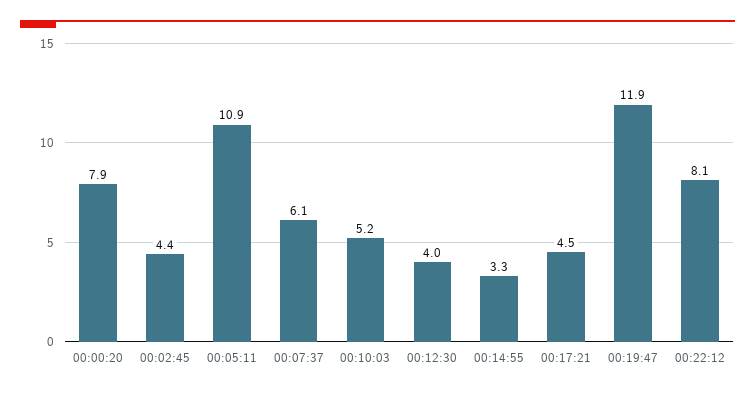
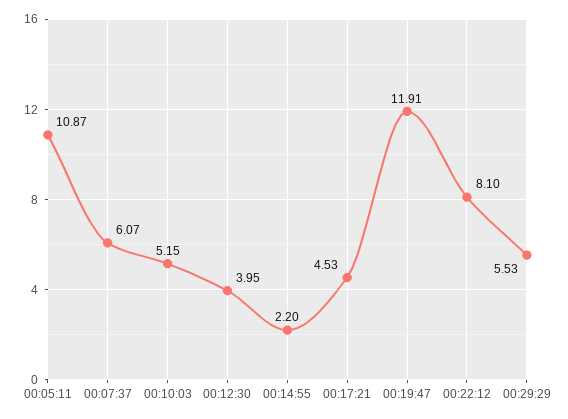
00:00:20: 7.9 -> none
00:02:45: 4.4 -> none
00:14:55: 3.3 -> 2.2
00:29:29: none -> 5.53

